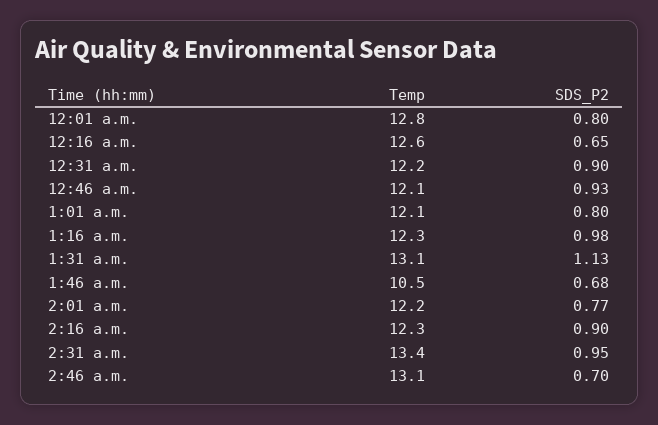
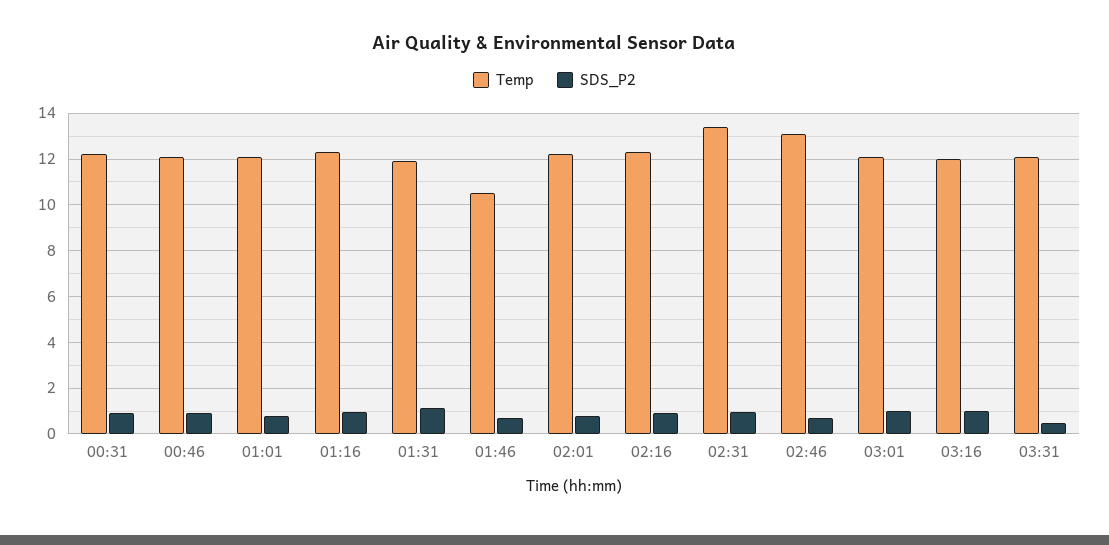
Temp, 12:01 a.m.: 12.8 -> none
SDS_P2, 12:01 a.m.: 0.8 -> none
Temp, 12:16 a.m.: 12.6 -> none
SDS_P2, 12:16 a.m.: 0.65 -> none
Temp, 1:31 a.m.: 13.1 -> 12
Temp, 03:01: none -> 12
SDS_P2, 03:01: none -> 1
Temp, 03:16: none -> 12
SDS_P2, 03:16: none -> 1
Temp, 03:31: none -> 12
SDS_P2, 03:31: none -> 0.5

